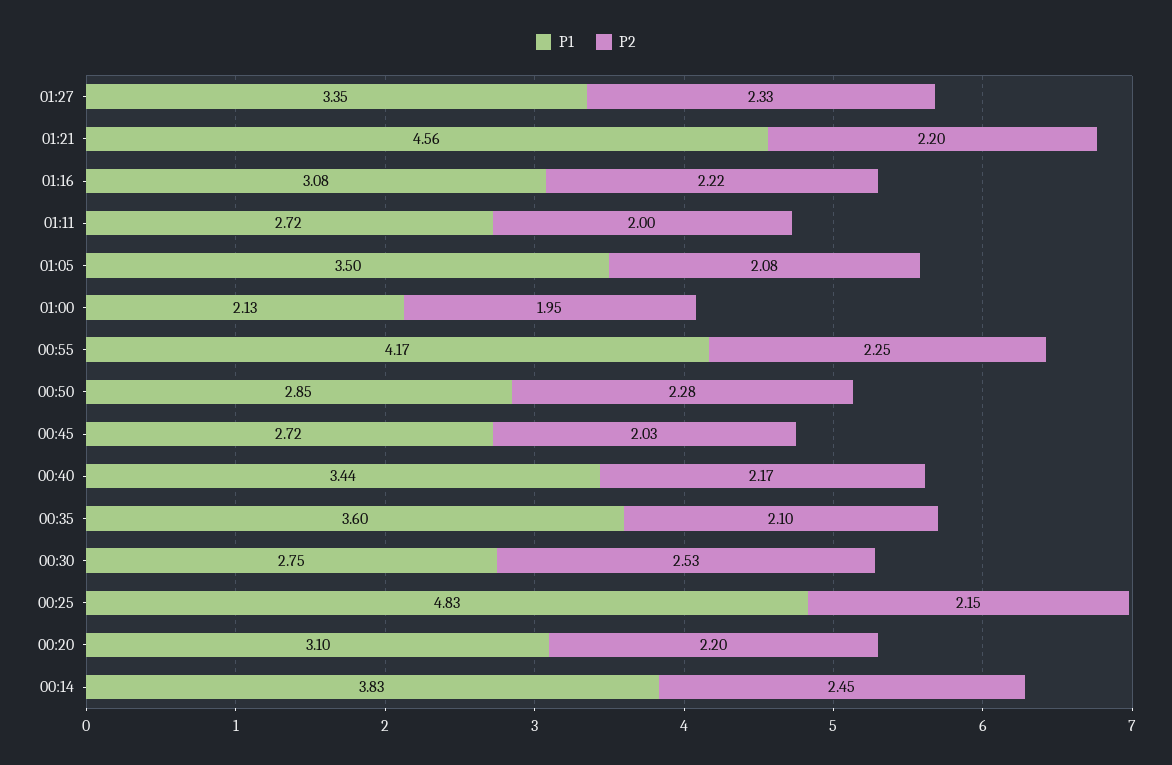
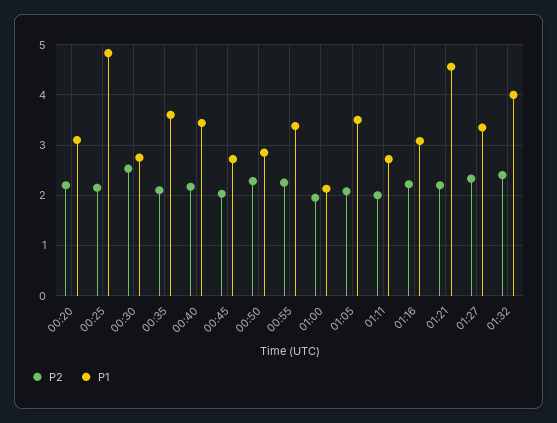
P1, 00:55: 4.17 -> 3.4
P1, 00:14: 3.83 -> none
P2, 00:14: 2.45 -> none
P2, 01:32: none -> 2.4
P1, 01:32: none -> 4

